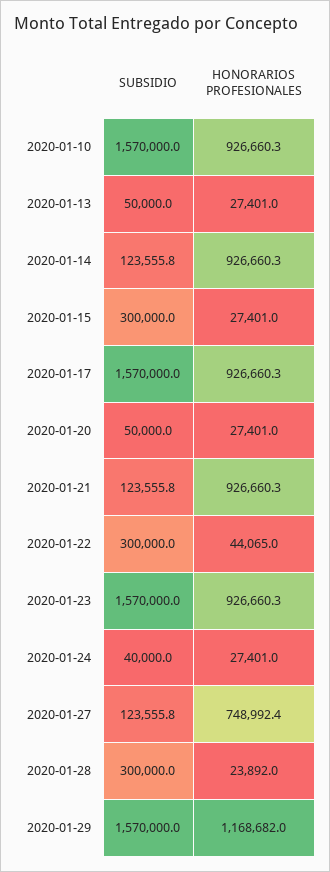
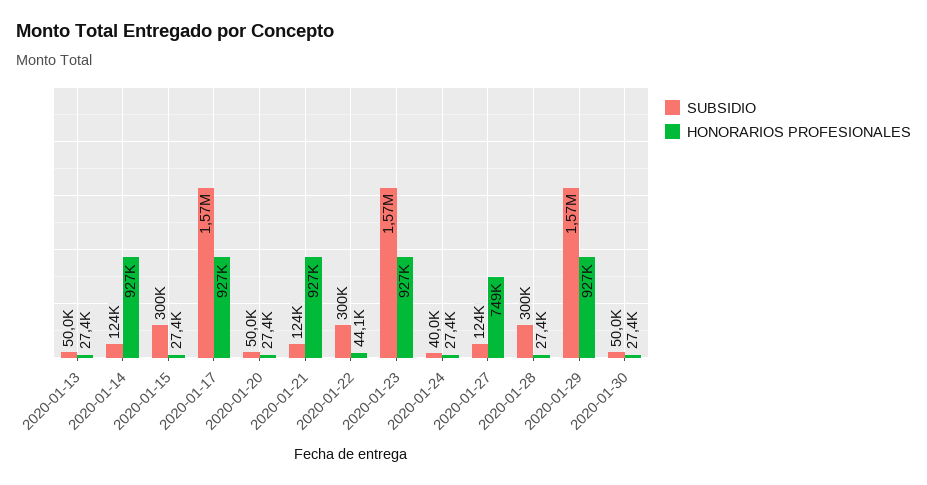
SUBSIDIO, 2020-01-10: 1570000 -> none
HONORARIOS PROFESIONALES, 2020-01-10: 926660.3 -> none
HONORARIOS PROFESIONALES, 2020-01-28: 23892 -> 27400
HONORARIOS PROFESIONALES, 2020-01-29: 1168682 -> 927000
SUBSIDIO, 2020-01-30: none -> 50000
HONORARIOS PROFESIONALES, 2020-01-30: none -> 27400

